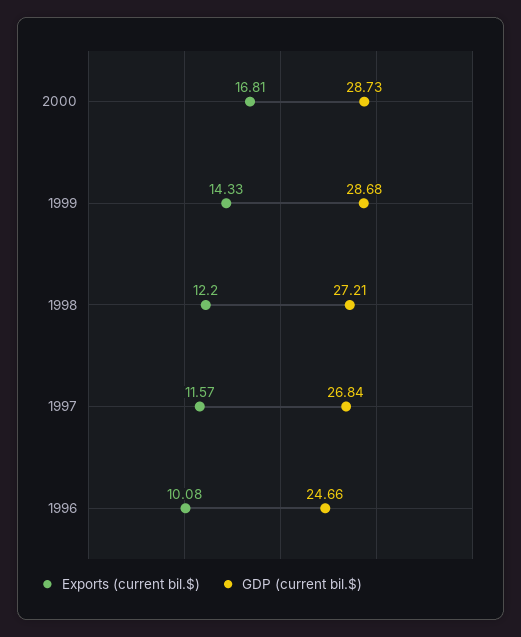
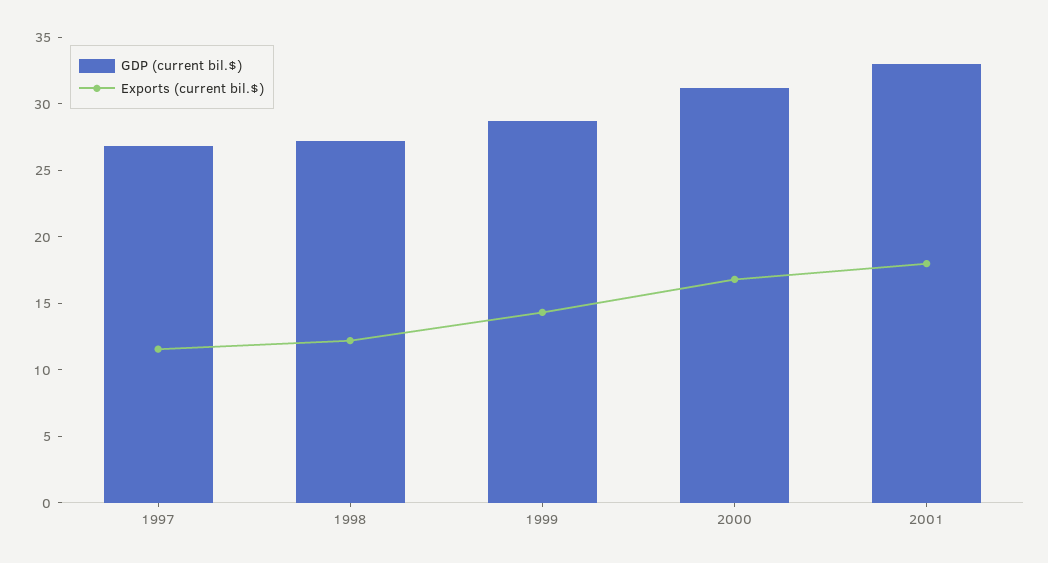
GDP (current bil.$), 2000: 28.73 -> 31
Exports (current bil.$), 1996: 10.08 -> none
GDP (current bil.$), 1996: 24.66 -> none
GDP (current bil.$), 2001: none -> 33
Exports (current bil.$), 2001: none -> 18

